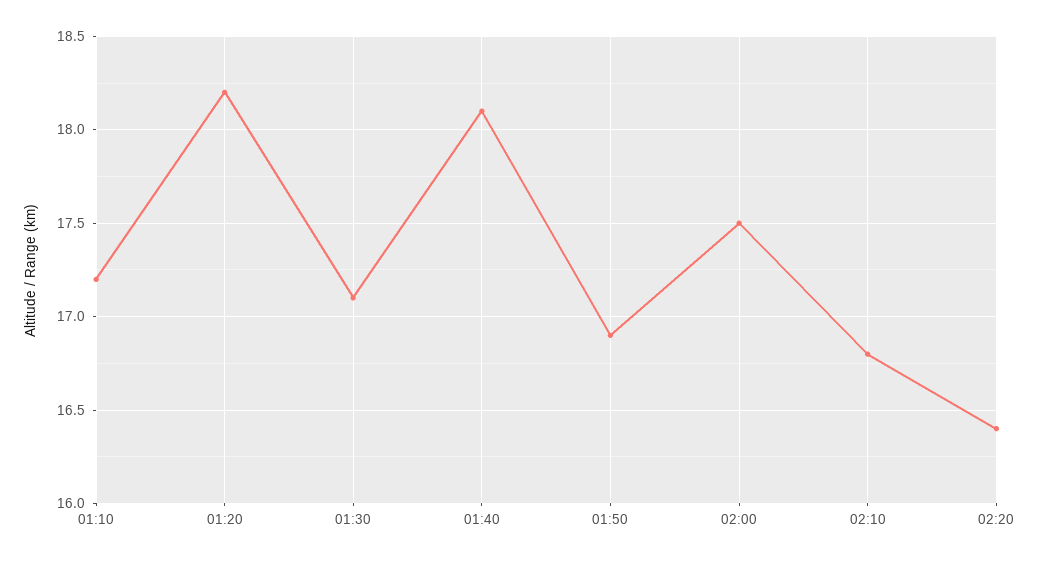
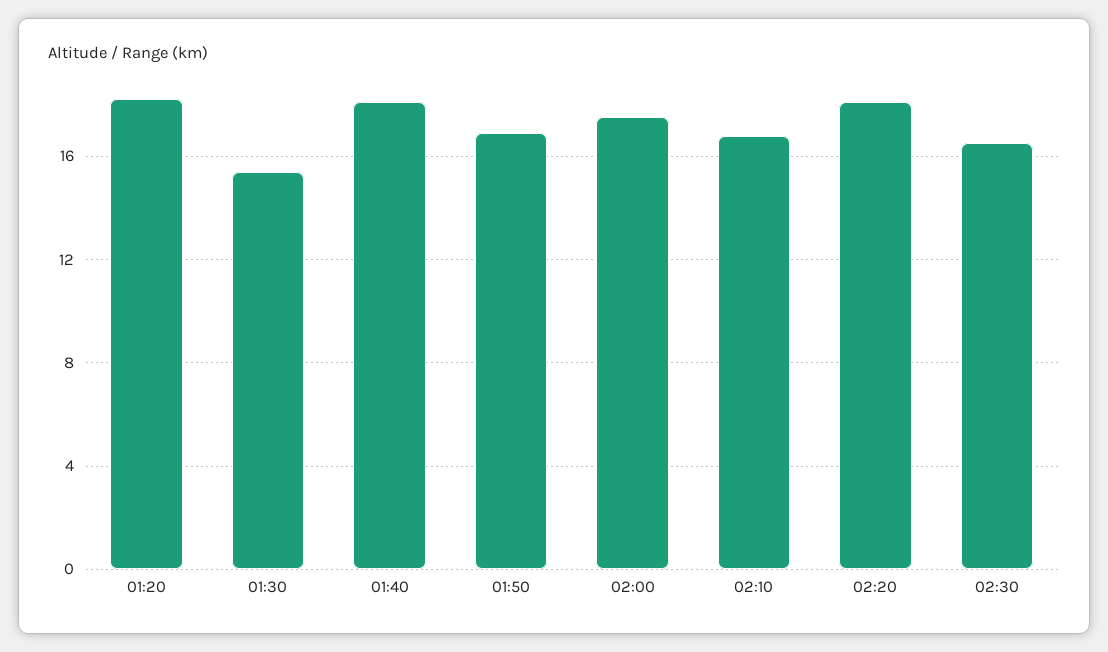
01:10: 17.2 -> none
01:30: 17.1 -> 15.5
02:20: 16.4 -> 18
02:30: none -> 16.5

